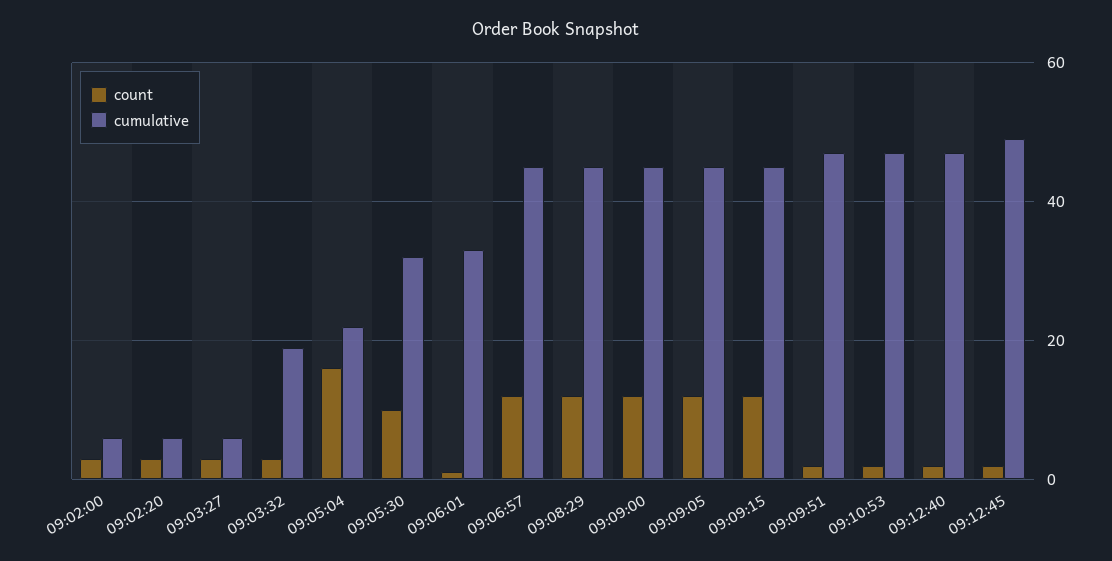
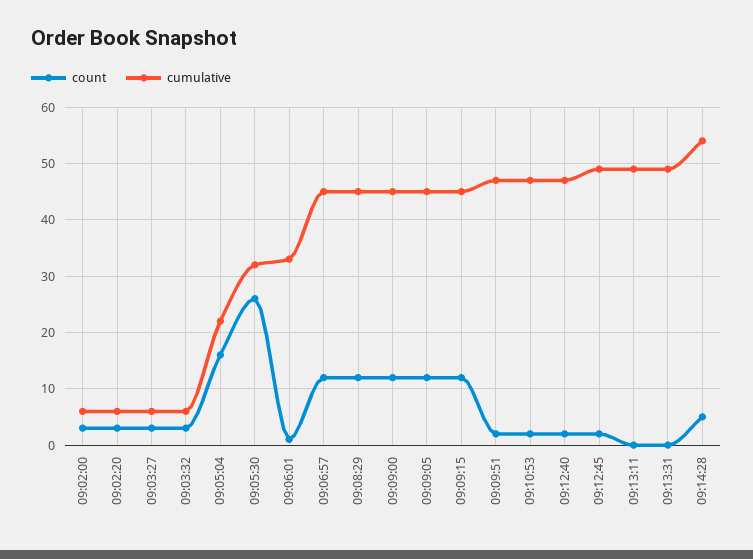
cumulative, 09:03:32: 20 -> 5
count, 09:05:30: 10 -> 25
count, 09:13:11: none -> 0
cumulative, 09:13:11: none -> 50
count, 09:13:31: none -> 0
cumulative, 09:13:31: none -> 50
count, 09:14:28: none -> 5
cumulative, 09:14:28: none -> 55

